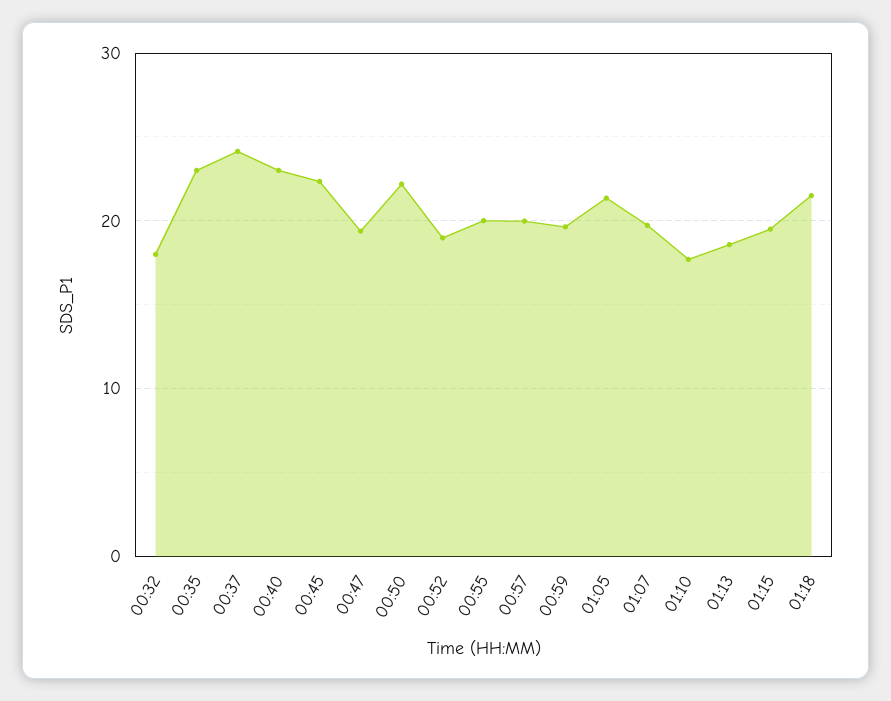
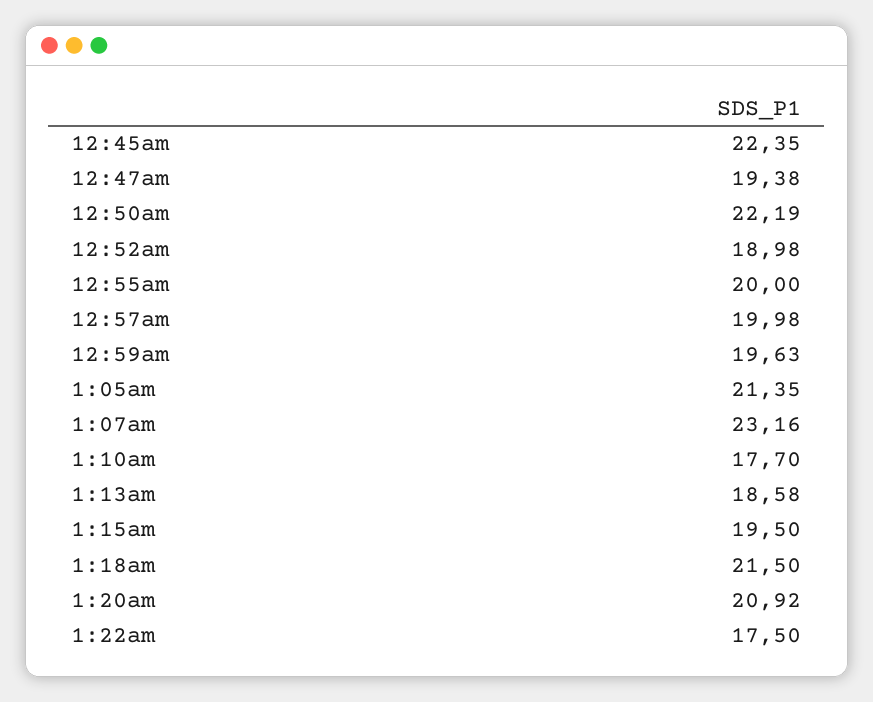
00:32: 18 -> none
00:35: 23 -> none
00:37: 24 -> none
00:40: 23 -> none
01:07: 20 -> 23.16
1:20am: none -> 20.92
1:22am: none -> 17.5

